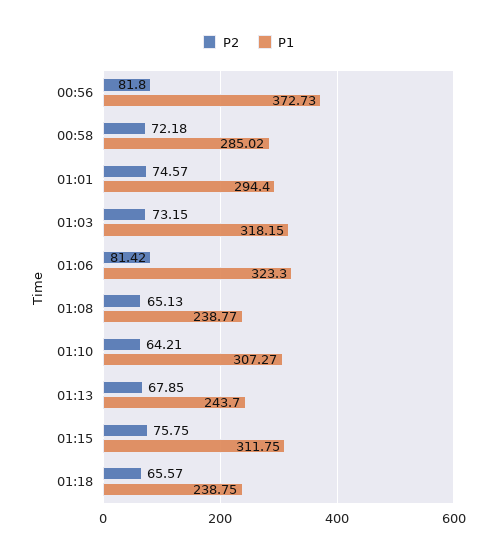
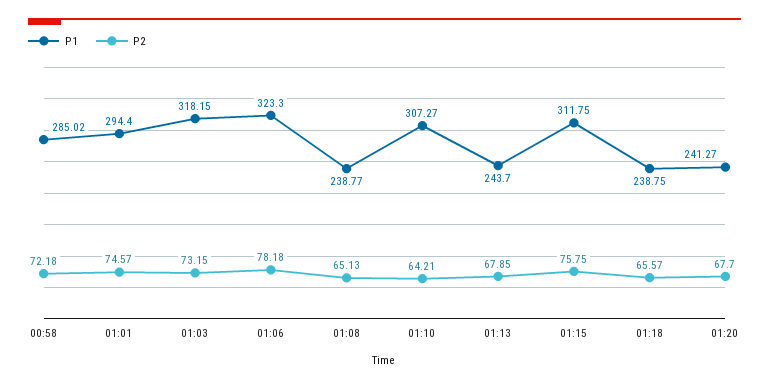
P2, 00:56: 81.8 -> none
P1, 00:56: 372.73 -> none
P2, 01:06: 81.42 -> 78.18
P1, 01:20: none -> 241.27
P2, 01:20: none -> 67.7

